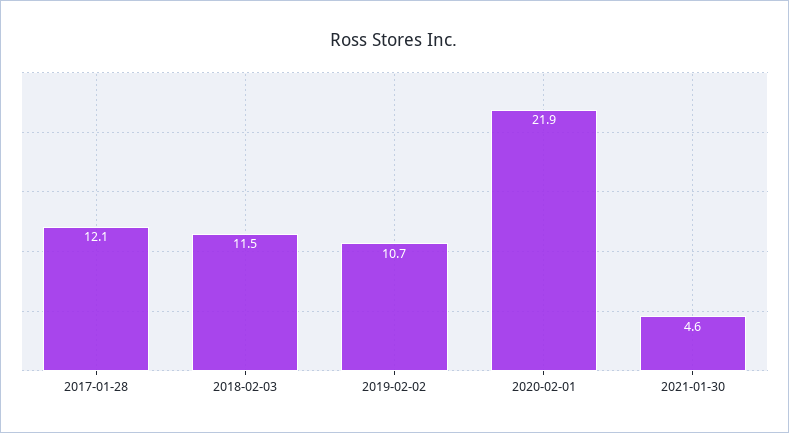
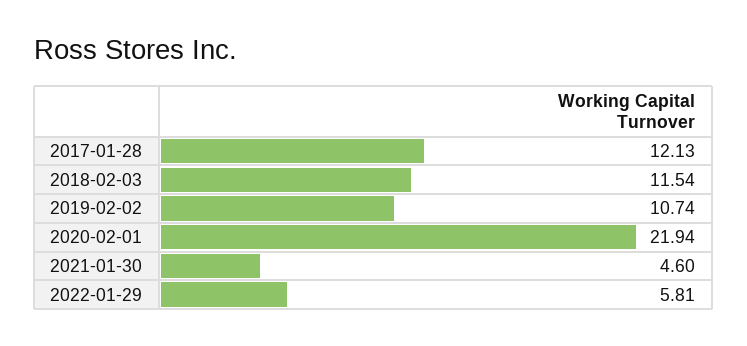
2022-01-29: none -> 5.81

